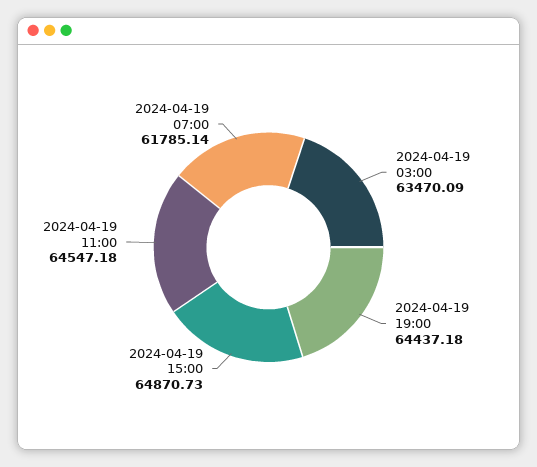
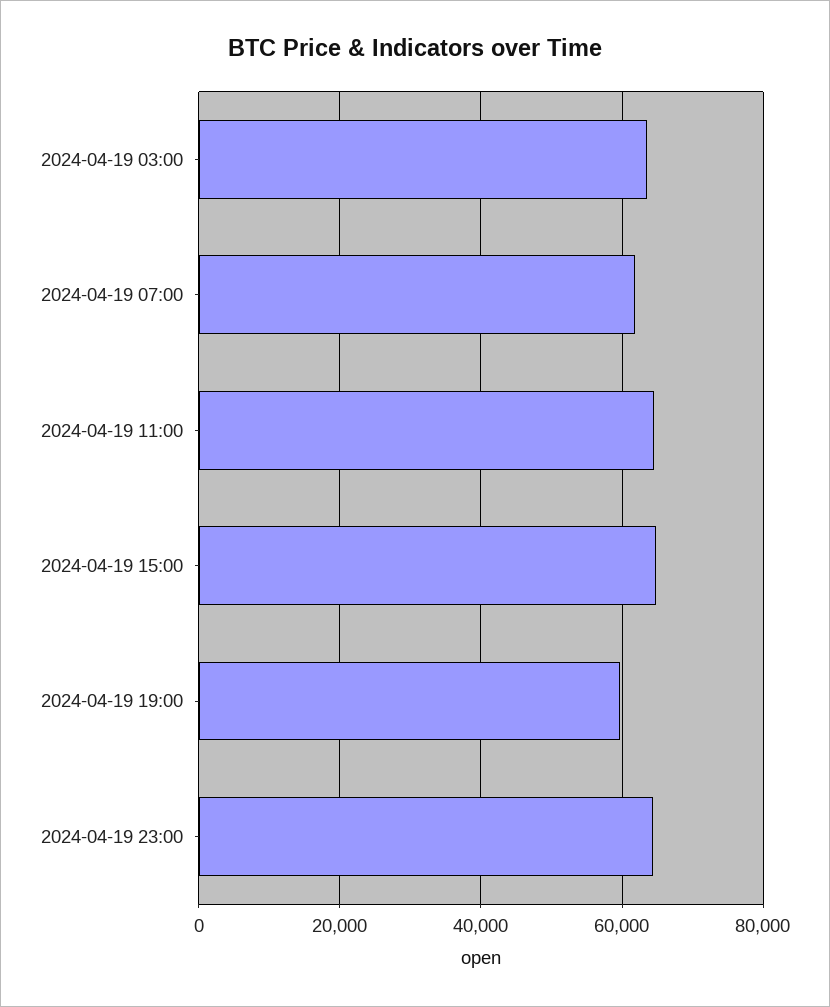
2024-04-19 19:00: 64437.18 -> 60000
2024-04-19 23:00: none -> 64000

